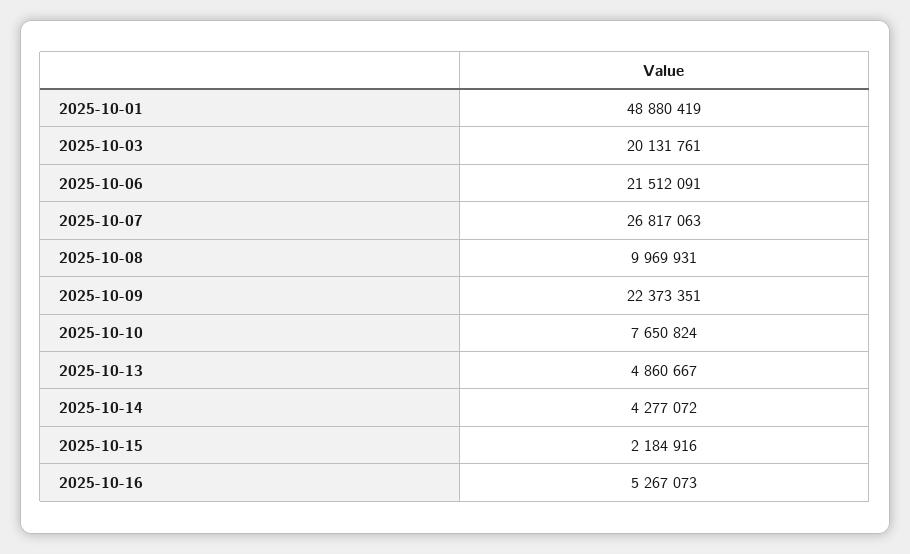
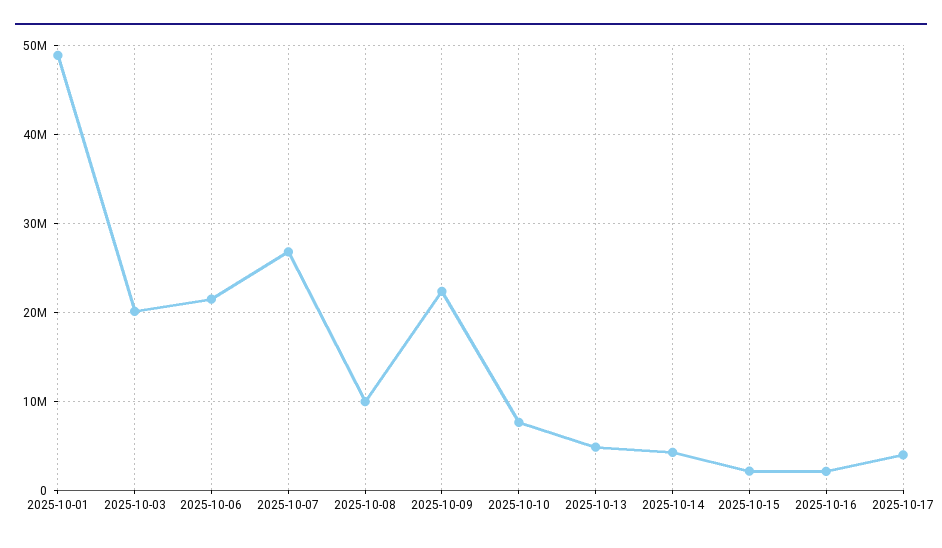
2025-10-16: 5267073 -> 2000000
2025-10-17: none -> 4000000

